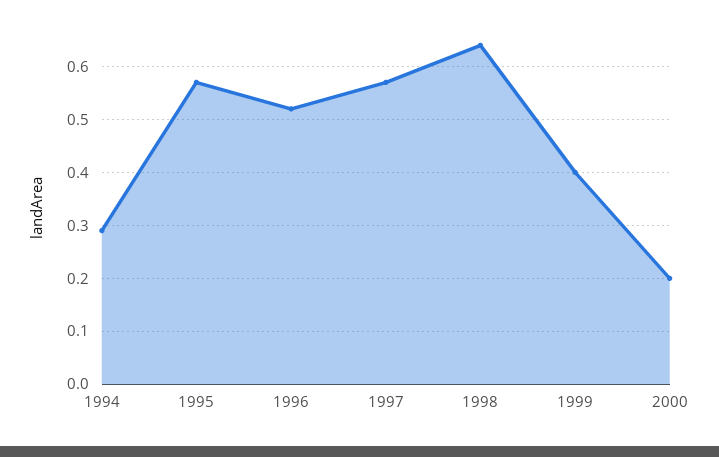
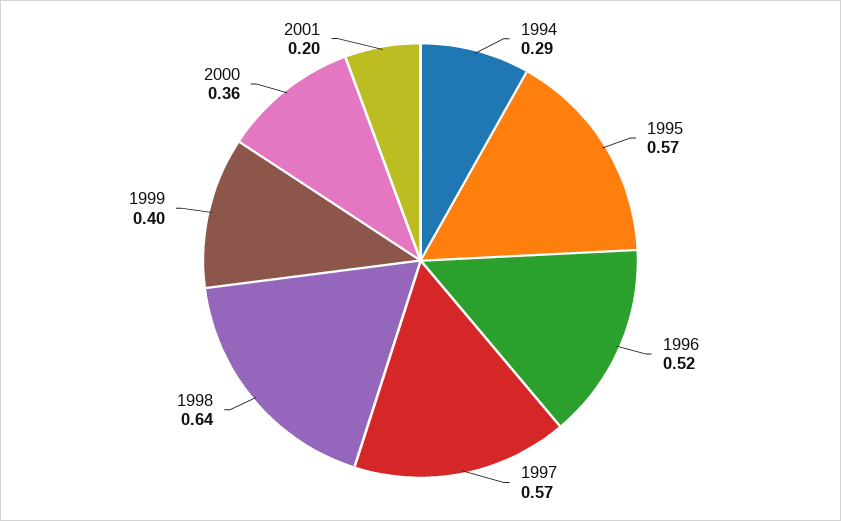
2000: 0.2 -> 0.36
2001: none -> 0.2

